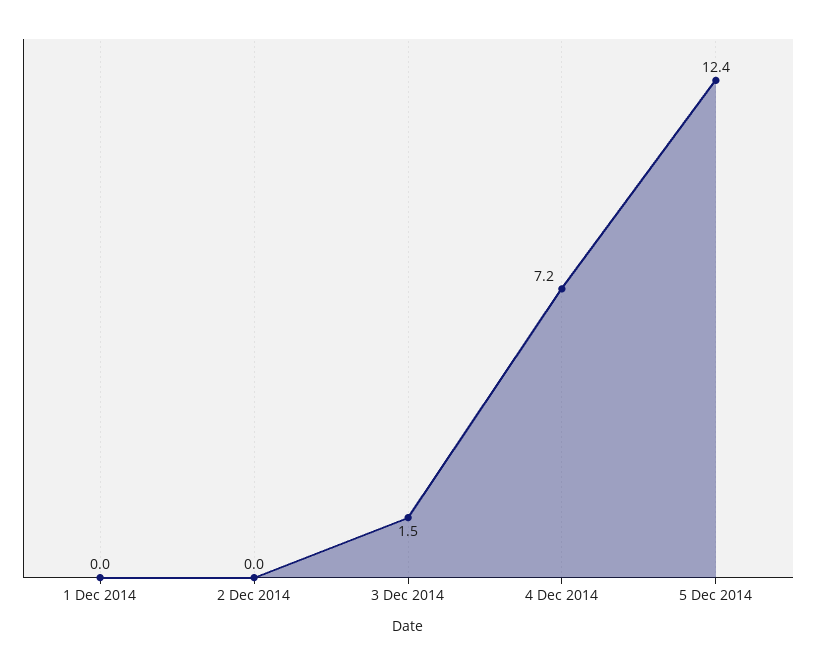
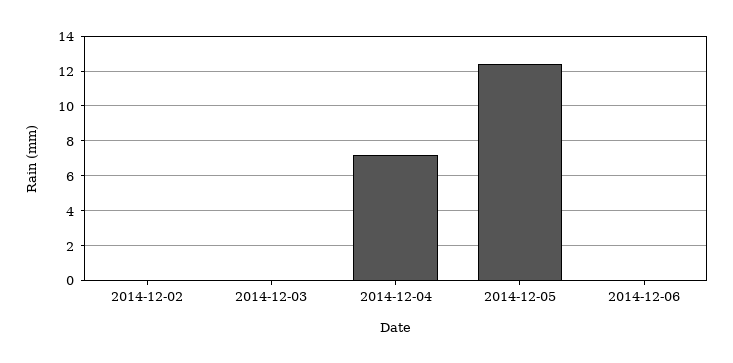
1 Dec 2014: 0 -> none
3 Dec 2014: 1.5 -> 0
2014-12-06: none -> 0

